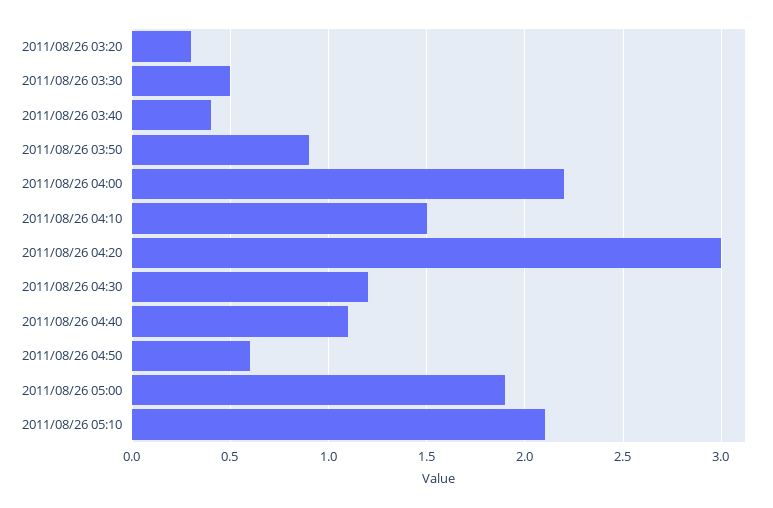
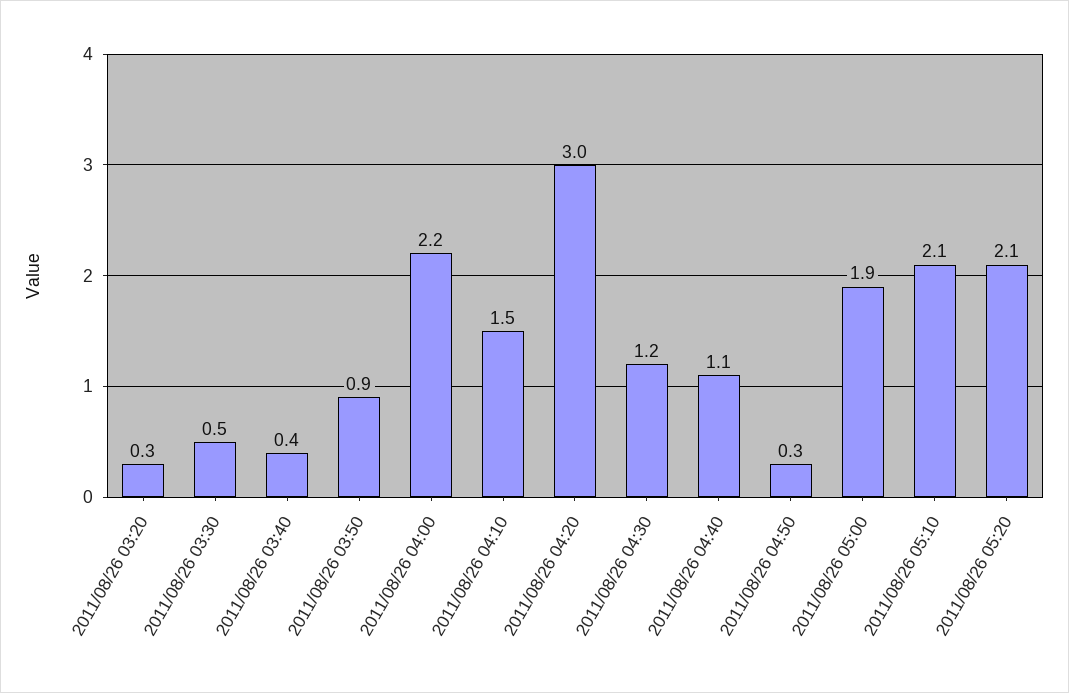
2011/08/26 04:50: 0.6 -> 0.3
2011/08/26 05:20: none -> 2.1

